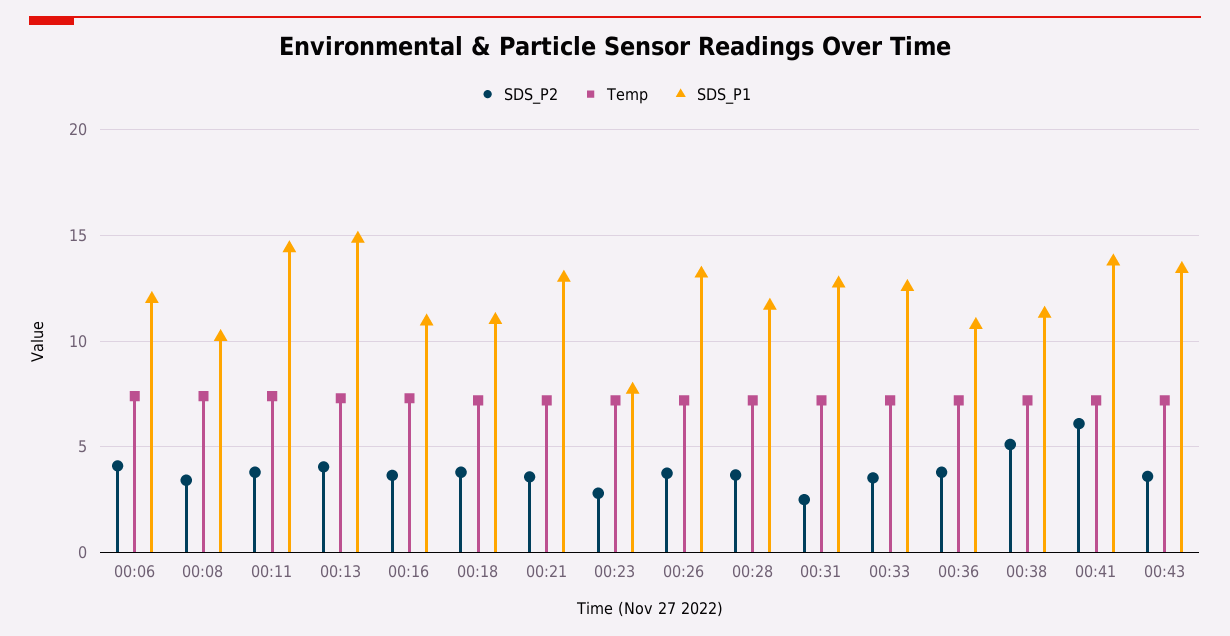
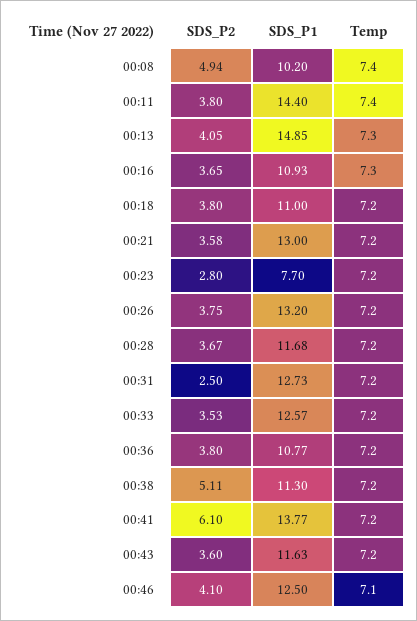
SDS_P2, 00:06: 4 -> none
Temp, 00:06: 7.5 -> none
SDS_P1, 00:06: 12 -> none
SDS_P2, 00:08: 3.5 -> 4.94
SDS_P1, 00:43: 13.5 -> 11.63
SDS_P2, 00:46: none -> 4.1
SDS_P1, 00:46: none -> 12.5
Temp, 00:46: none -> 7.1

